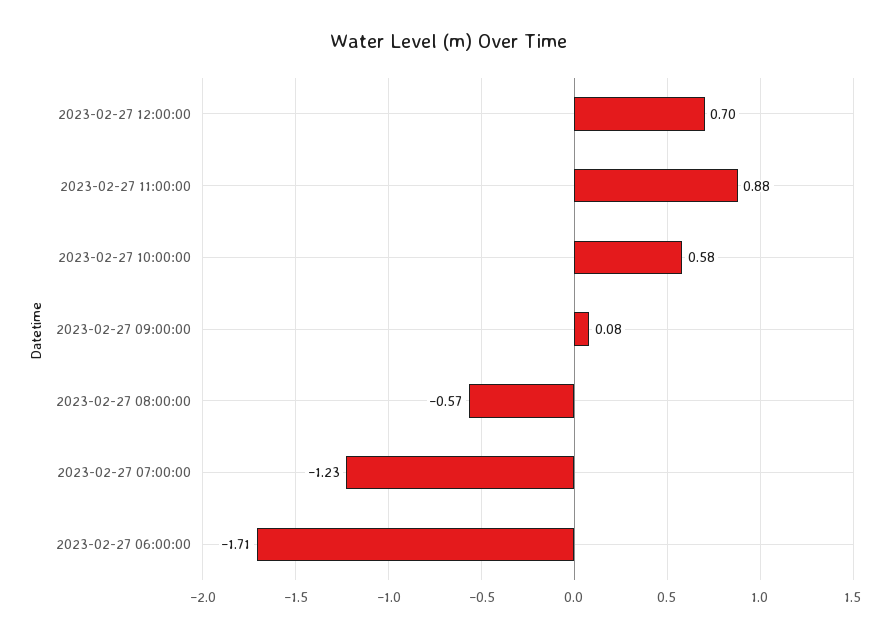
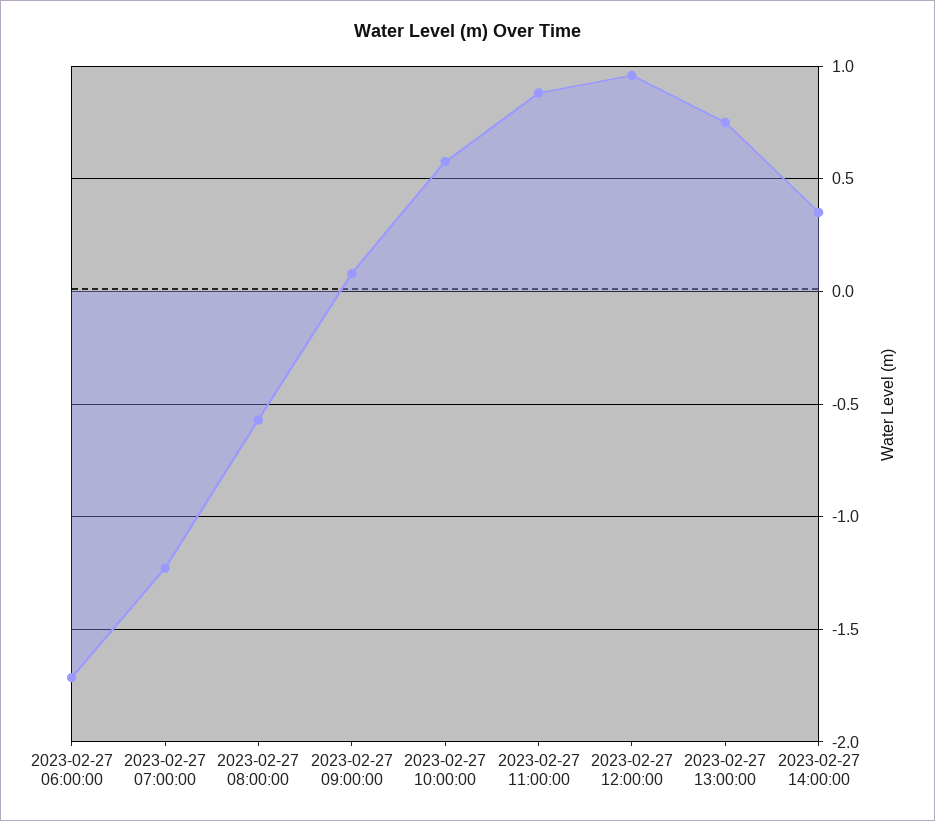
2023-02-27 12:00:00: 0.7 -> 0.95
2023-02-27 13:00:00: none -> 0.75
2023-02-27 14:00:00: none -> 0.35

